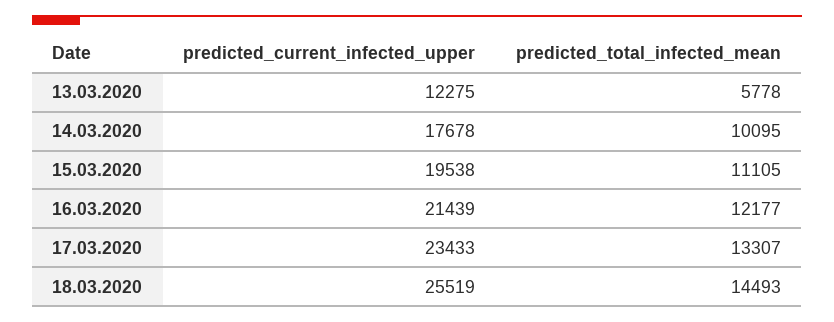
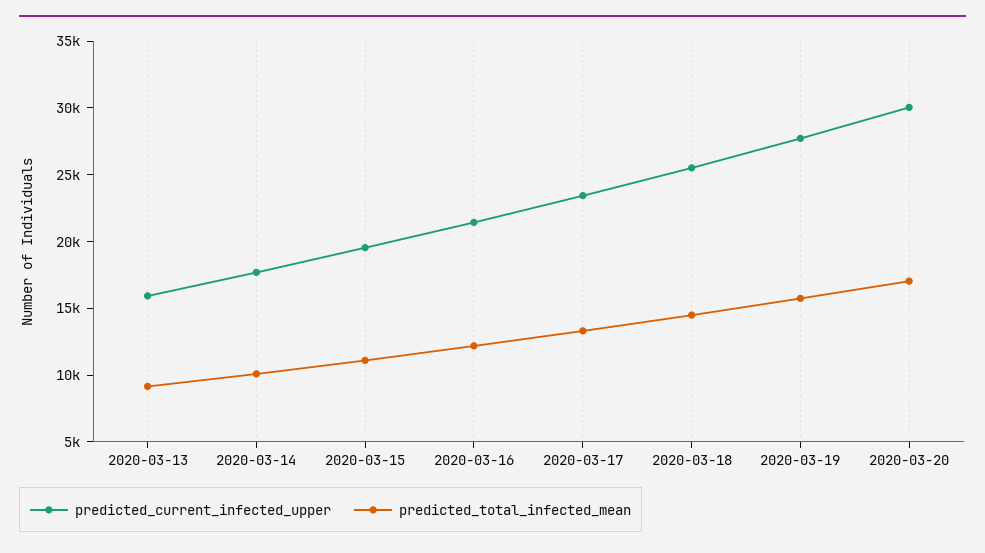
predicted_current_infected_upper, 13.03.2020: 12275 -> 16000
predicted_total_infected_mean, 13.03.2020: 5778 -> 9000
predicted_current_infected_upper, 2020-03-19: none -> 28000
predicted_total_infected_mean, 2020-03-19: none -> 16000
predicted_current_infected_upper, 2020-03-20: none -> 30000
predicted_total_infected_mean, 2020-03-20: none -> 17000

